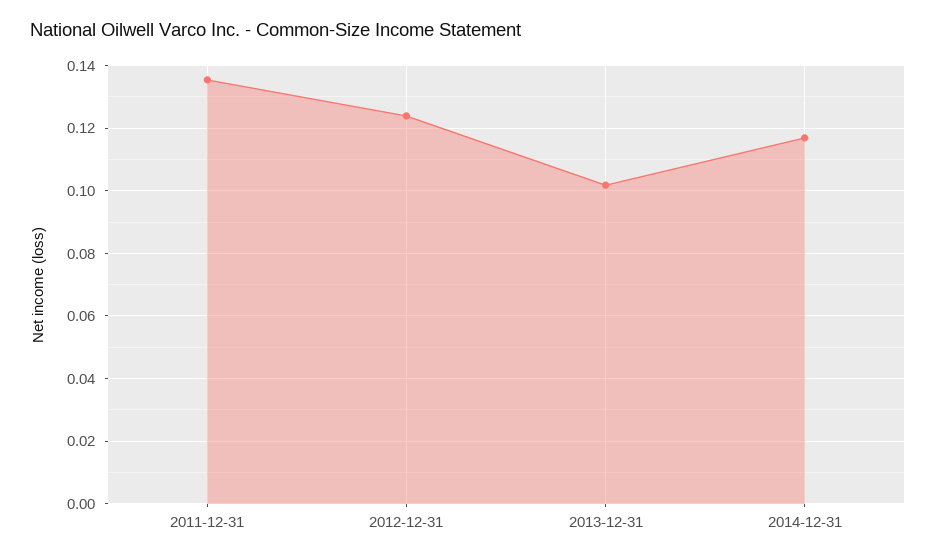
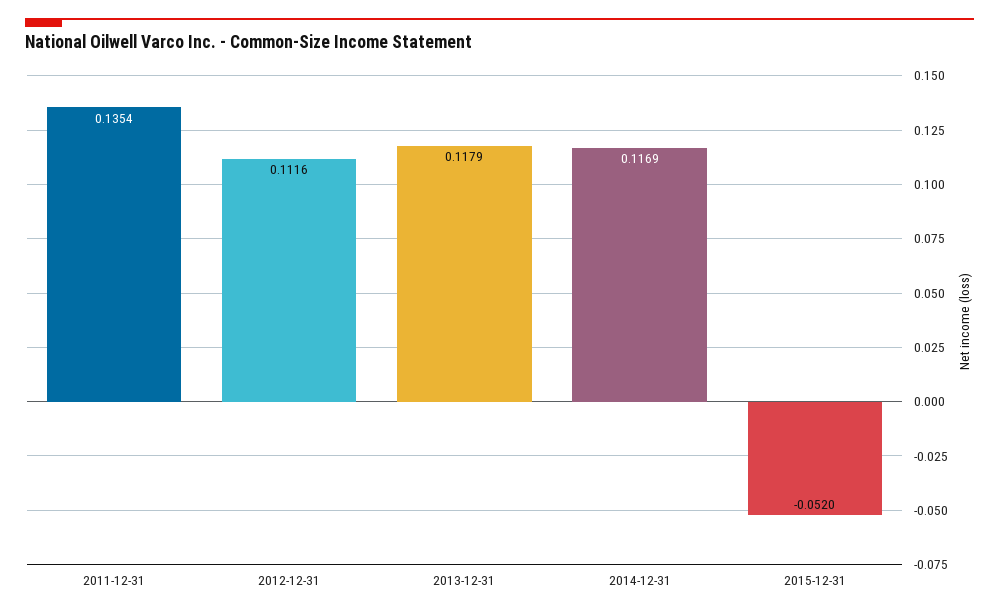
2012-12-31: 0.124 -> 0.1116
2013-12-31: 0.102 -> 0.1179
2015-12-31: none -> -0.052

